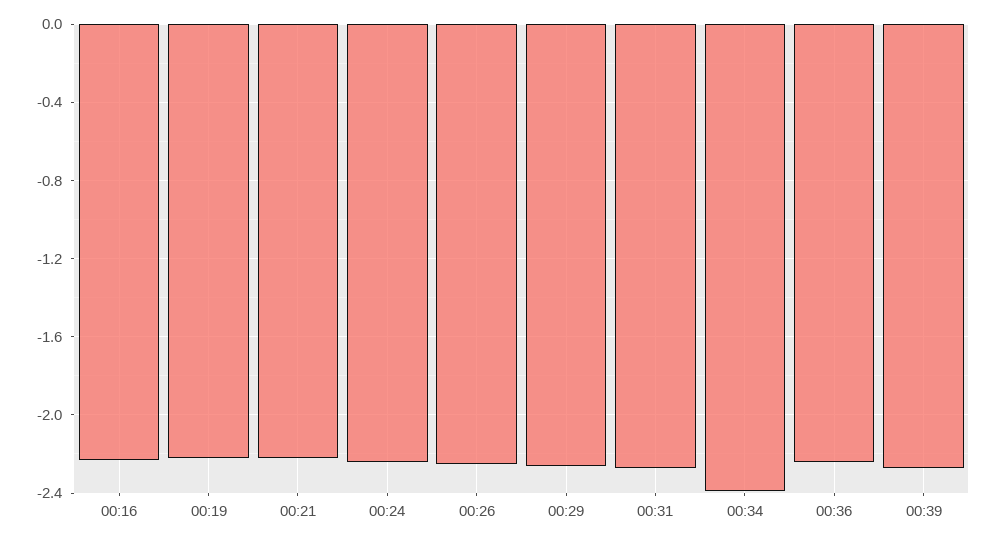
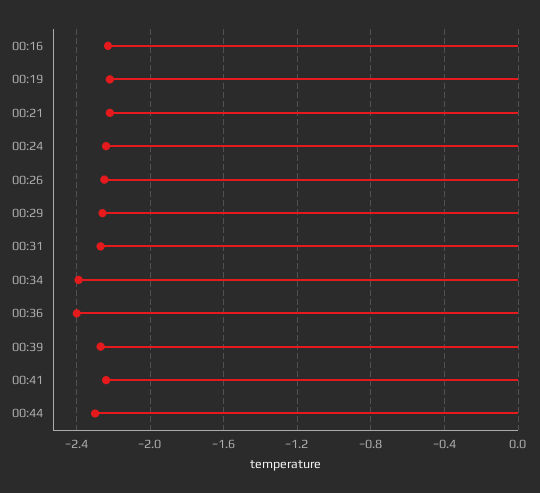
00:36: -2.25 -> -2.4
00:41: none -> -2.25
00:44: none -> -2.3

